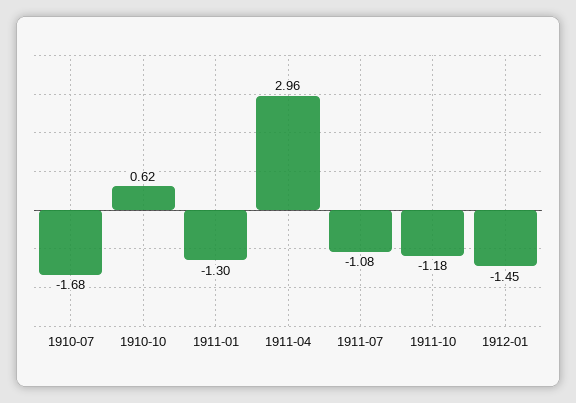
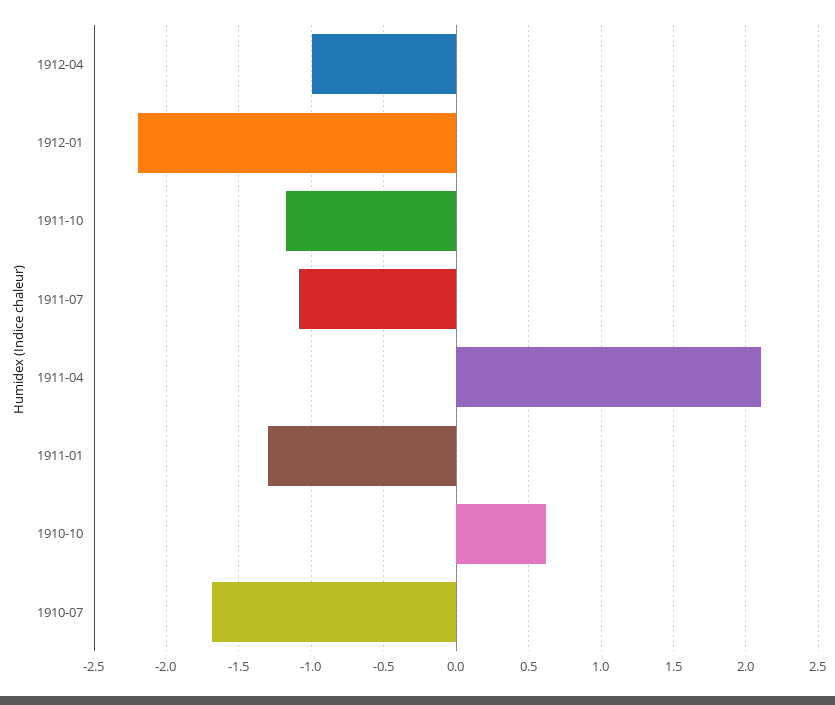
1911-04: 2.96 -> 2.1
1912-01: -1.45 -> -2.2
1912-04: none -> -1

